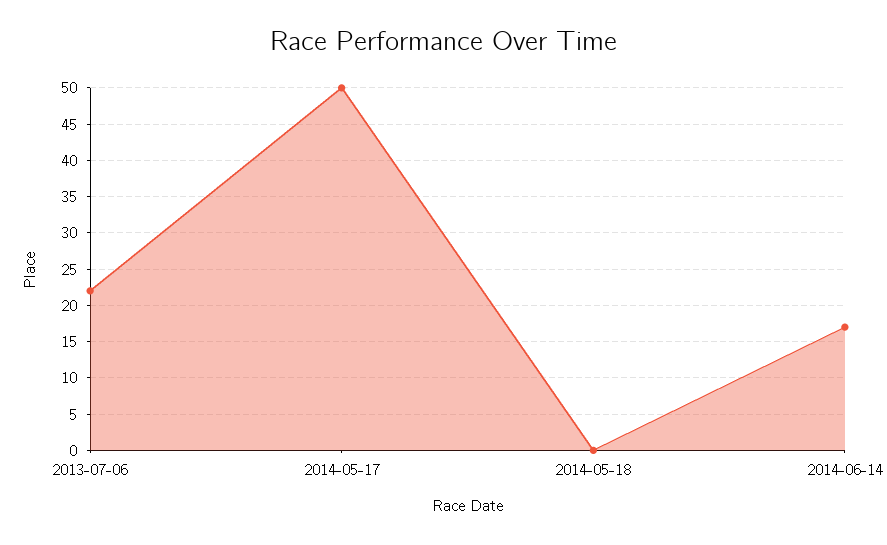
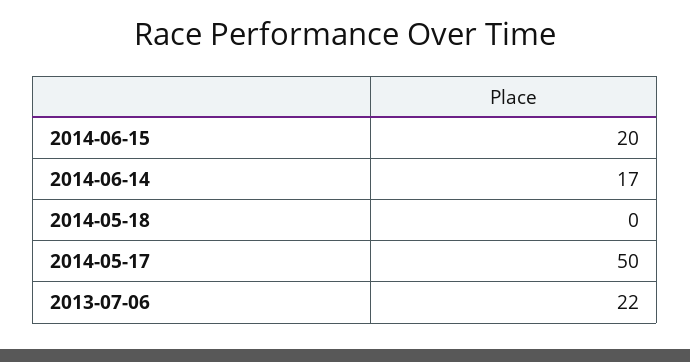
2014-06-15: none -> 20

